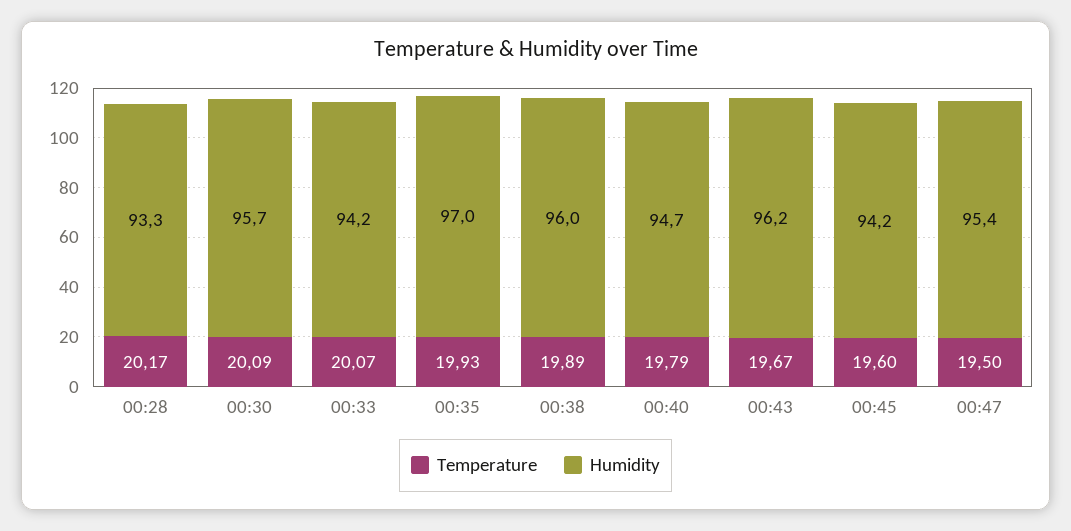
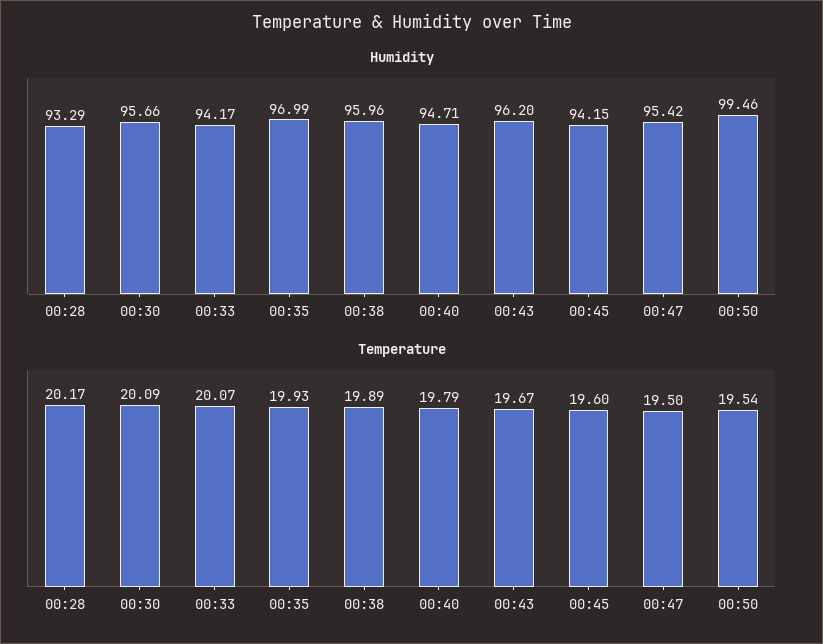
Humidity, 00:50: none -> 99.46
Temperature, 00:50: none -> 19.54

